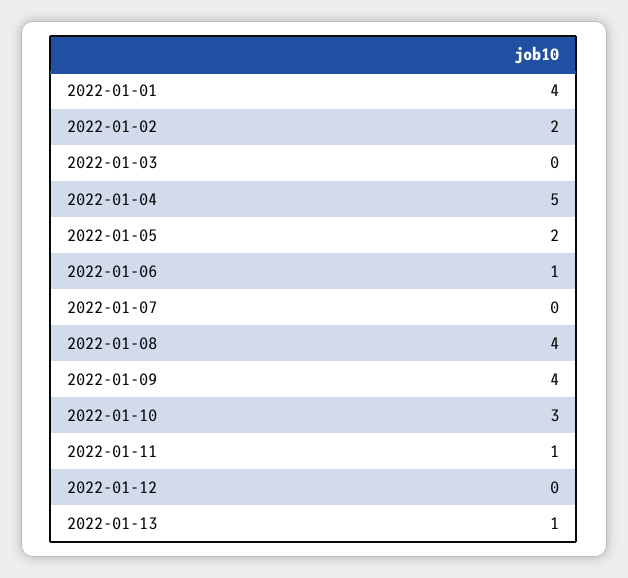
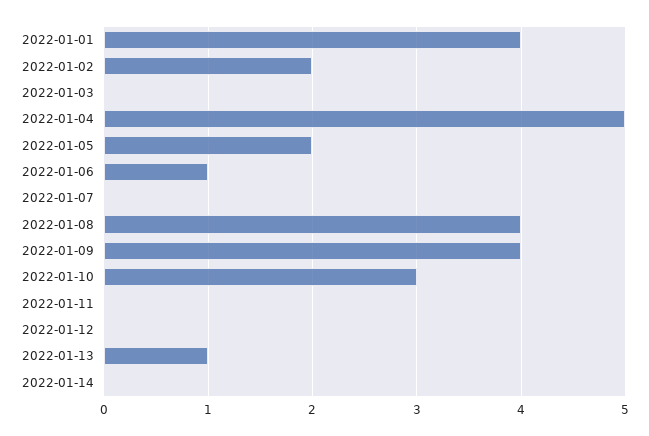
2022-01-11: 1 -> 0
2022-01-14: none -> 0

